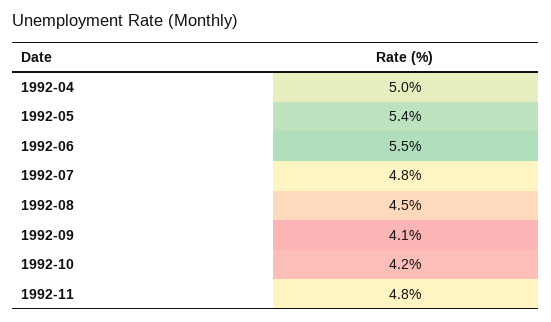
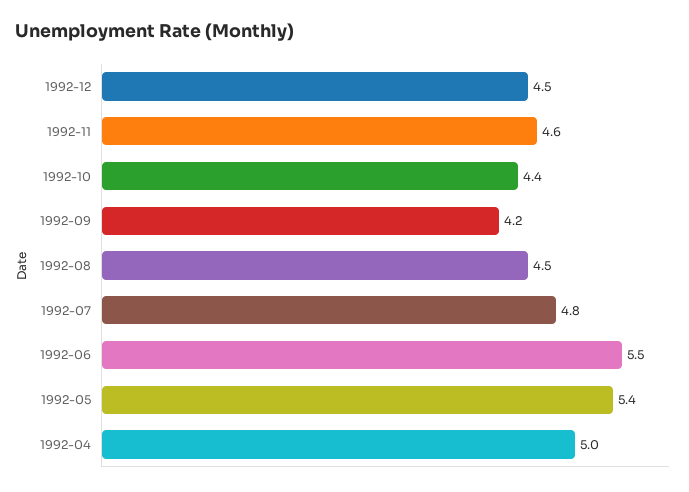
1992-09: 4.1 -> 4.2
1992-10: 4.2 -> 4.4
1992-11: 4.8 -> 4.6
1992-12: none -> 4.5

